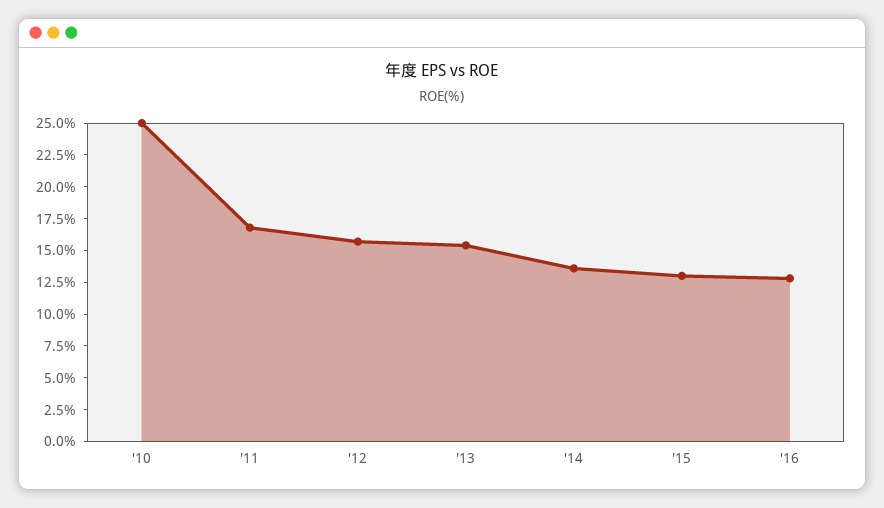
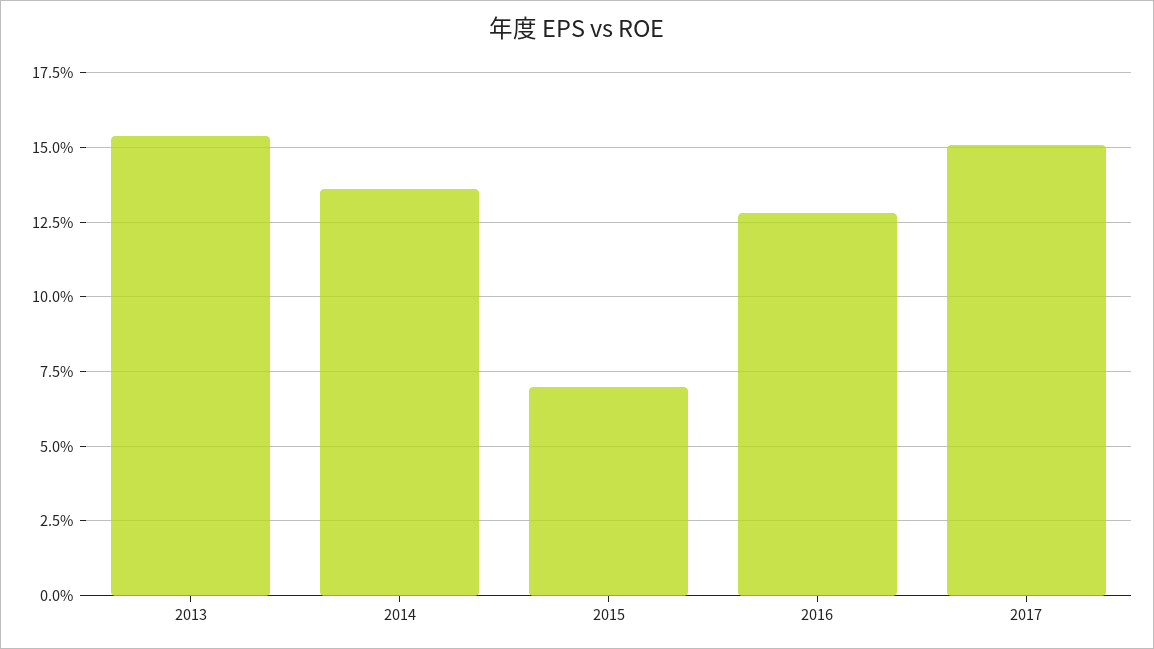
'10: 25 -> none
'11: 17.5 -> none
'12: 15 -> none
'15: 12.5 -> 7
2017: none -> 15

